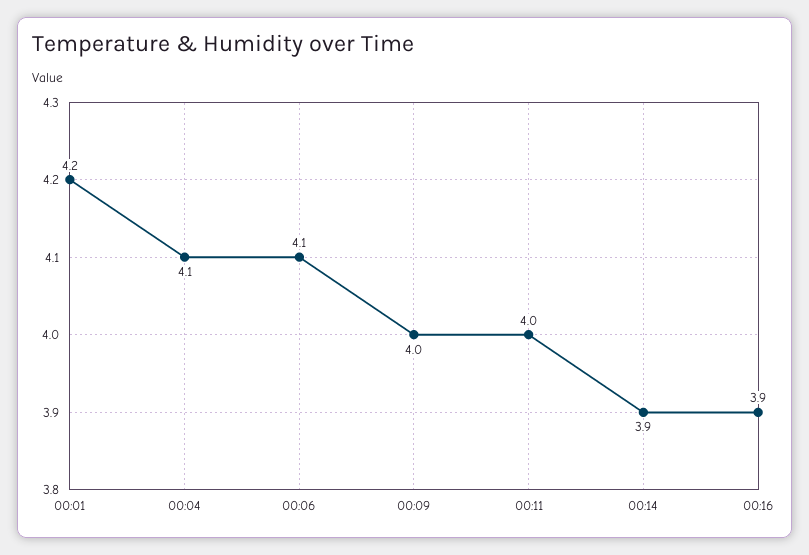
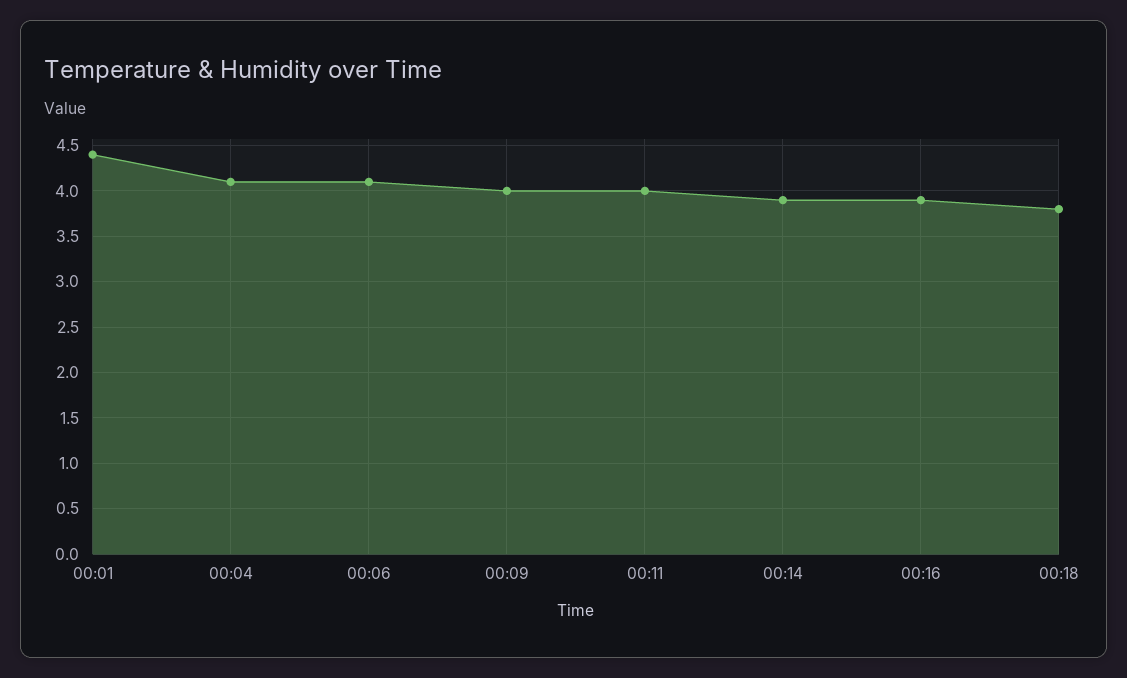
00:01: 4.2 -> 4.4
00:18: none -> 3.8

